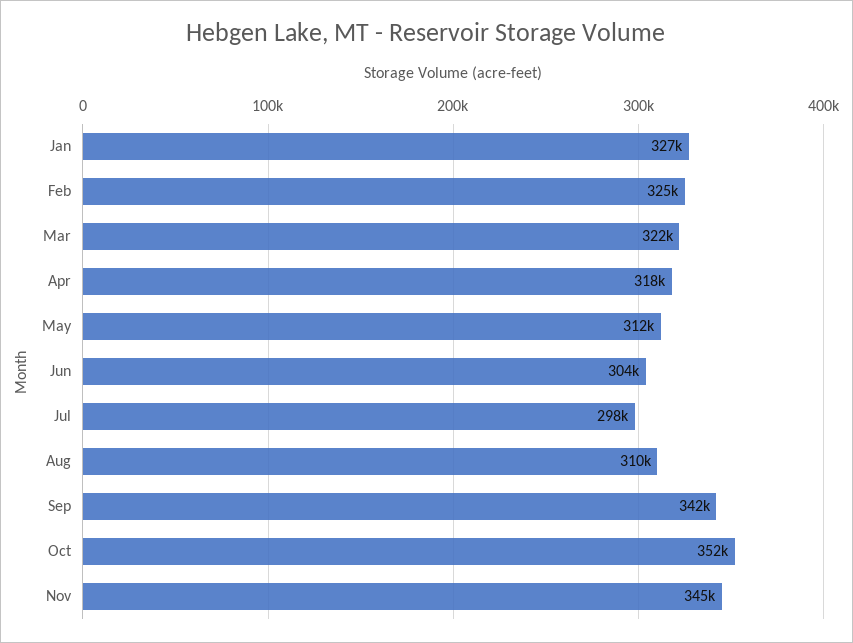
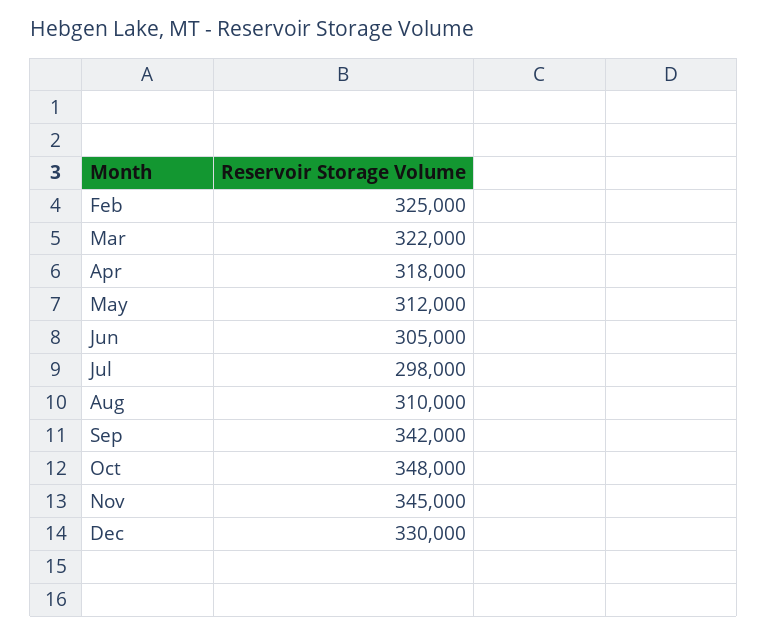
Jan: 327000 -> none
Jun: 304000 -> 305000
Oct: 352000 -> 348000
Dec: none -> 330000

